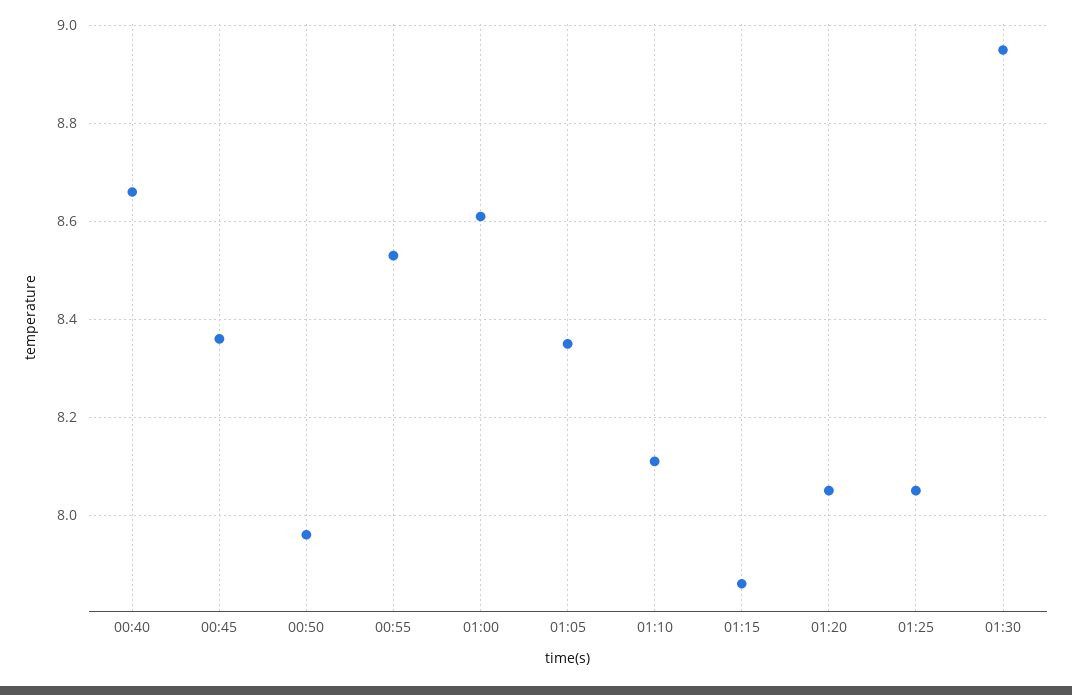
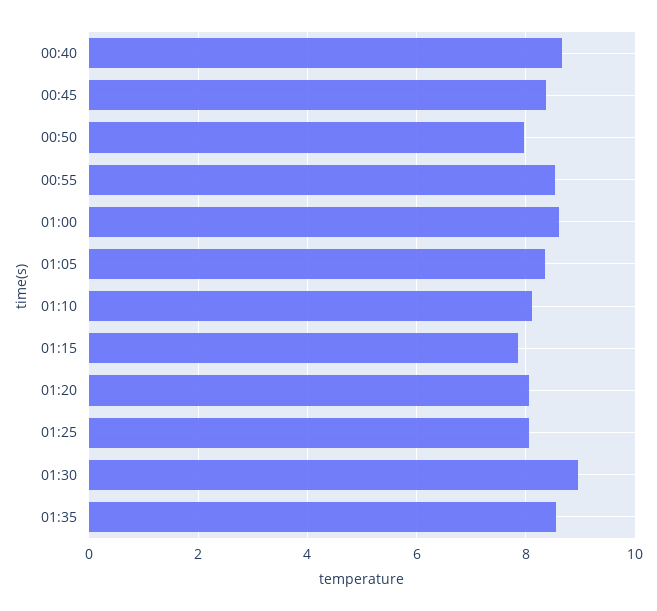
01:35: none -> 8.6

